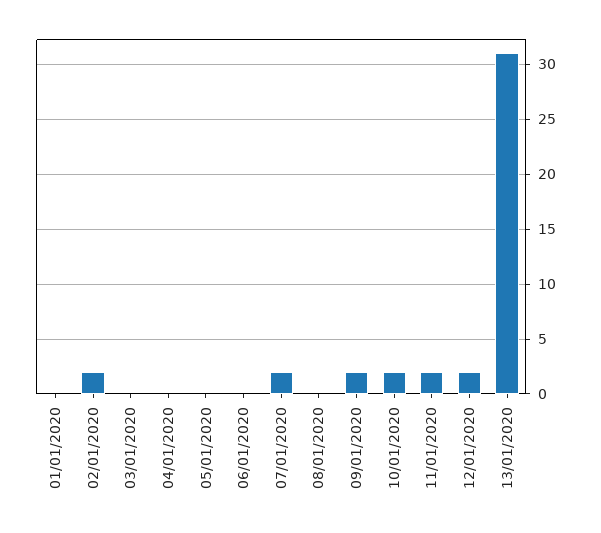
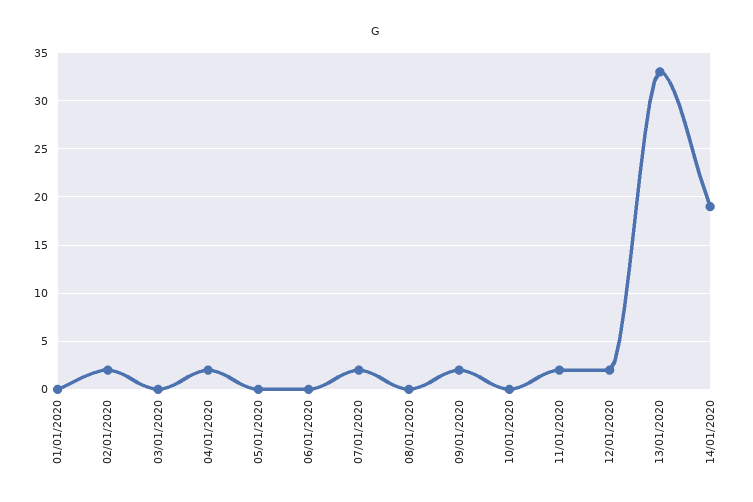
04/01/2020: 0 -> 2
10/01/2020: 2 -> 0
13/01/2020: 31 -> 33
14/01/2020: none -> 19

